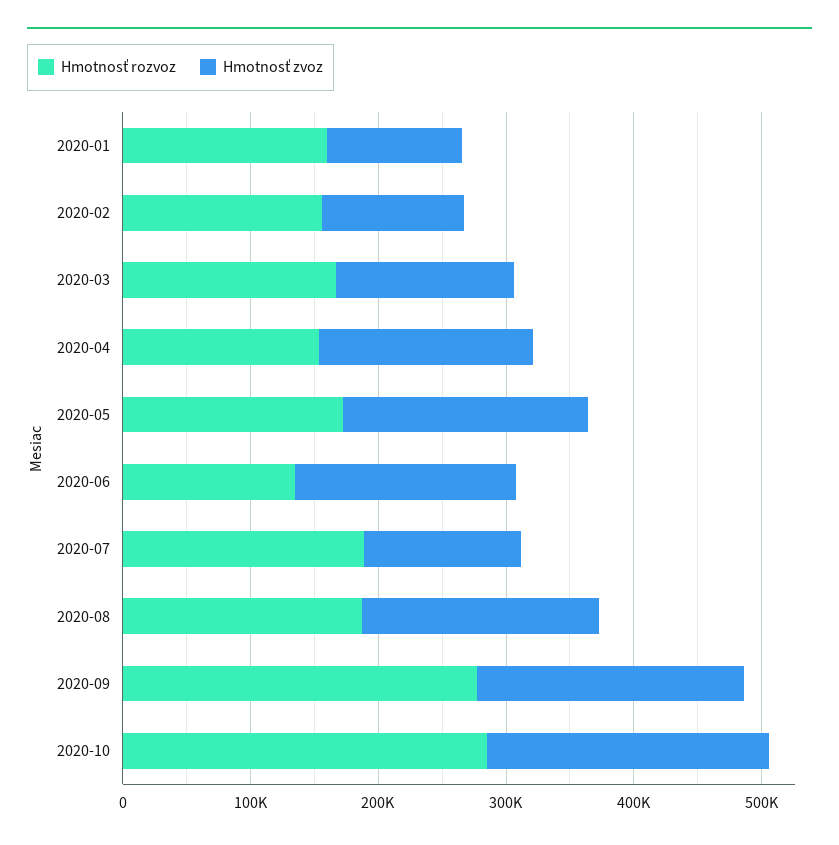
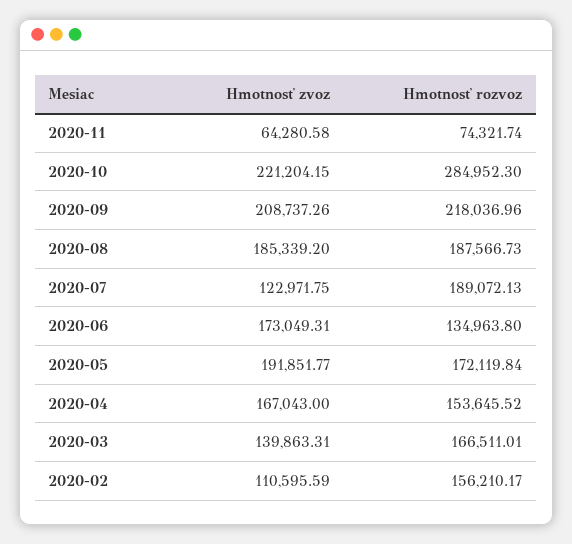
Hmotnosť rozvoz, 2020-01: 160000 -> none
Hmotnosť zvoz, 2020-01: 100000 -> none
Hmotnosť rozvoz, 2020-09: 280000 -> 218036.96
Hmotnosť zvoz, 2020-11: none -> 64280.58
Hmotnosť rozvoz, 2020-11: none -> 74321.74

